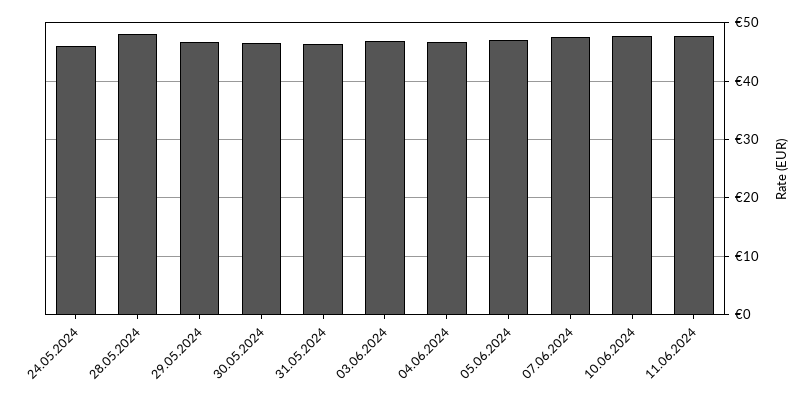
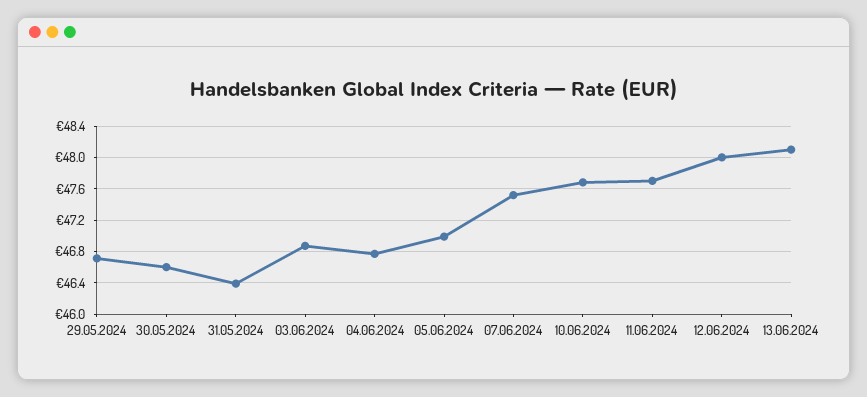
24.05.2024: 46 -> none
28.05.2024: 48 -> none
12.06.2024: none -> 48
13.06.2024: none -> 48.1

